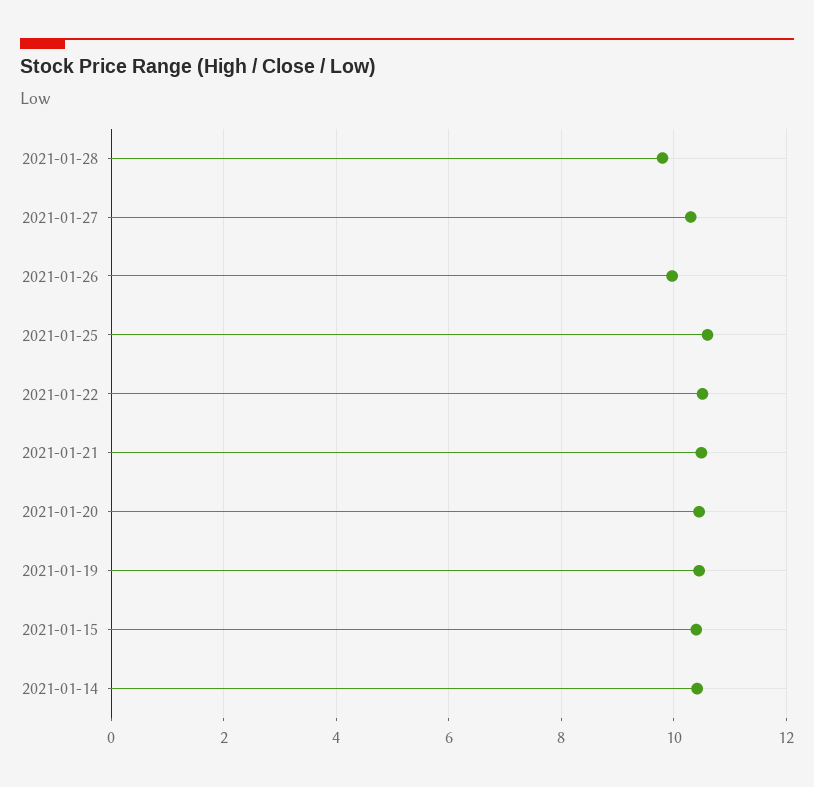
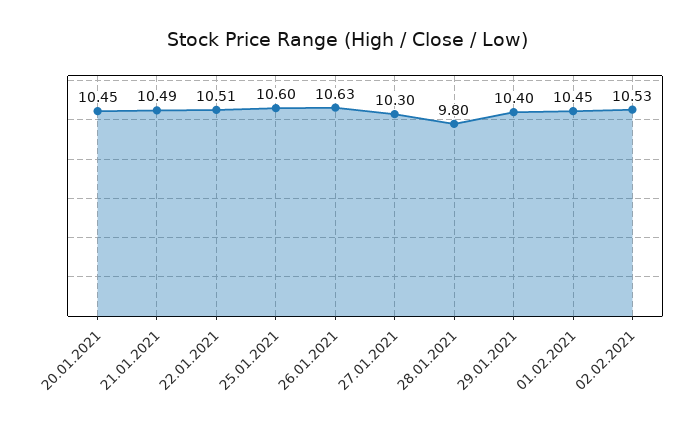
2021-01-26: 10 -> 10.63
2021-01-19: 10.4 -> none
2021-01-15: 10.4 -> none
2021-01-14: 10.4 -> none
29.01.2021: none -> 10.4
01.02.2021: none -> 10.45
02.02.2021: none -> 10.53

